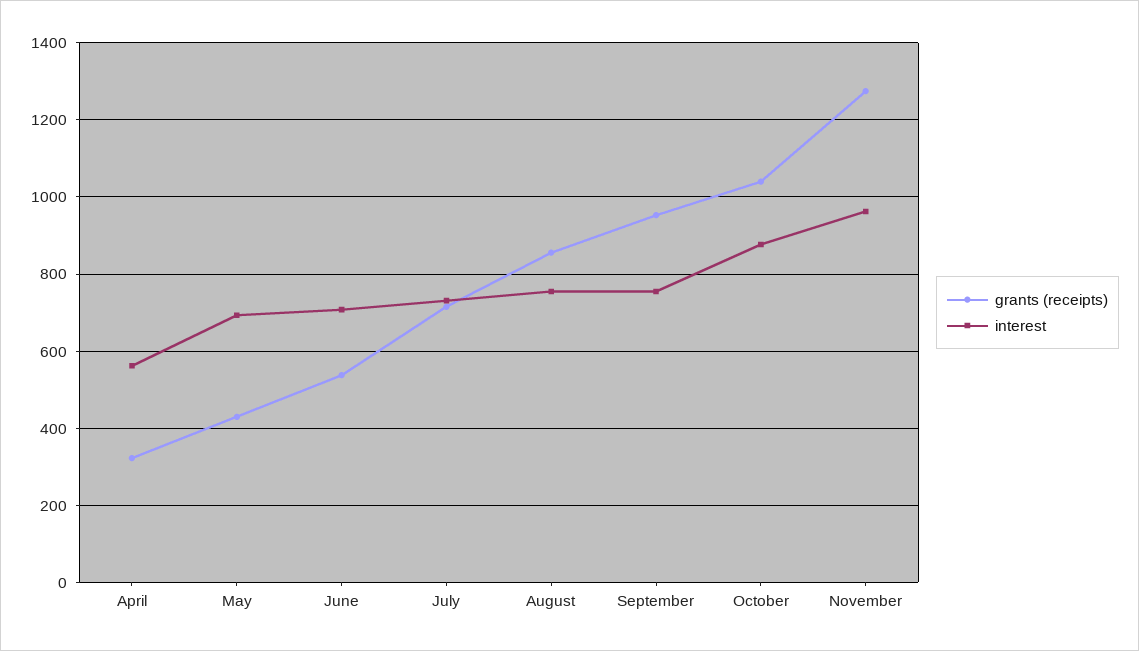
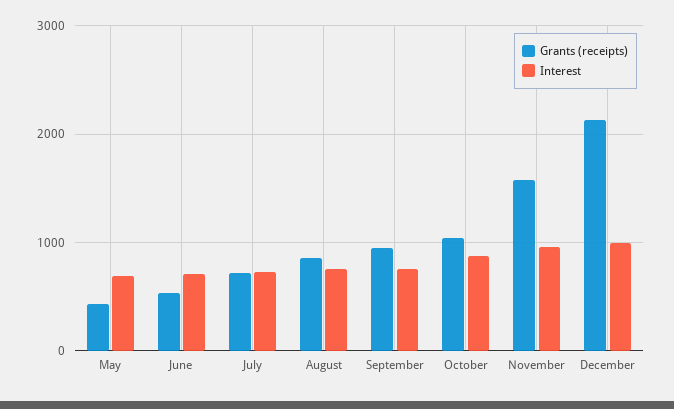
grants (receipts), April: 320 -> none
interest, April: 560 -> none
grants (receipts), November: 1280 -> 1600
grants (receipts), December: none -> 2100
interest, December: none -> 1000

